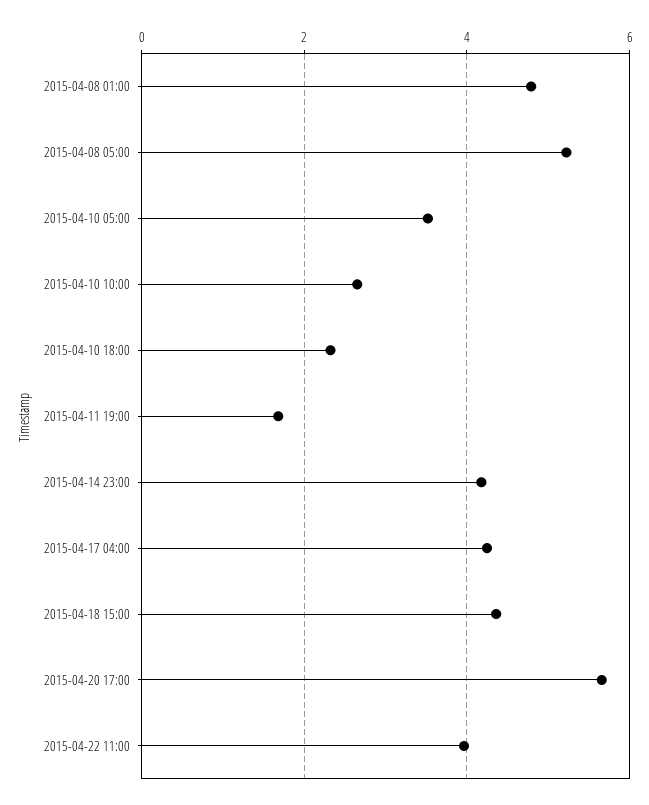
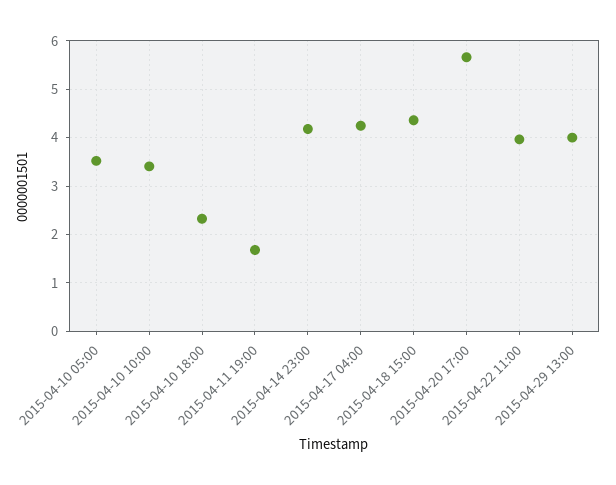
2015-04-08 01:00: 4.8 -> none
2015-04-08 05:00: 5.2 -> none
2015-04-10 10:00: 2.6 -> 3.4
2015-04-29 13:00: none -> 4

